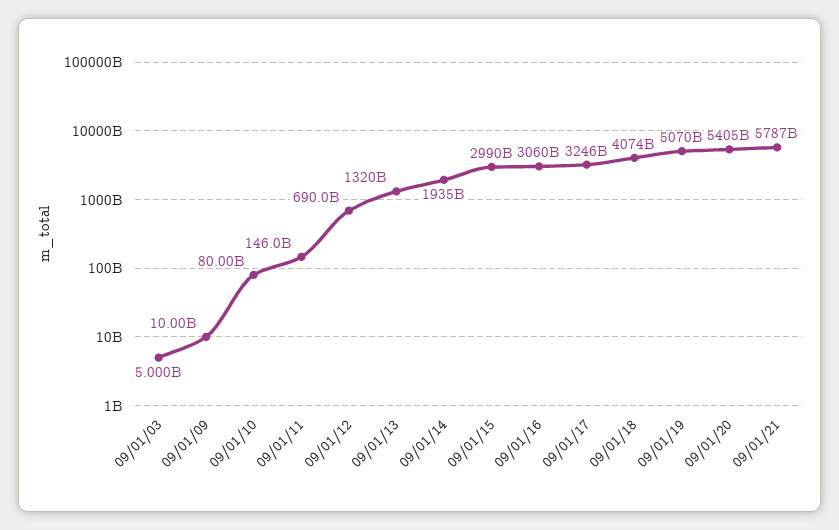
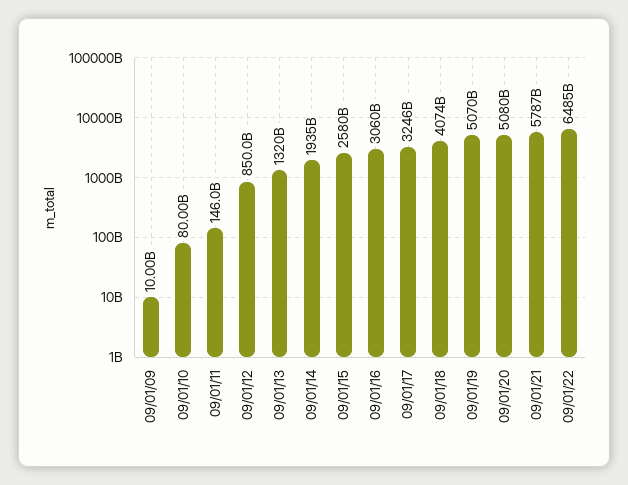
09/01/03: 5000000000 -> none
09/01/12: 690000000000 -> 850000000000
09/01/15: 2990000000000 -> 2580000000000
09/01/20: 5405000000000 -> 5080000000000
09/01/22: none -> 6485000000000

